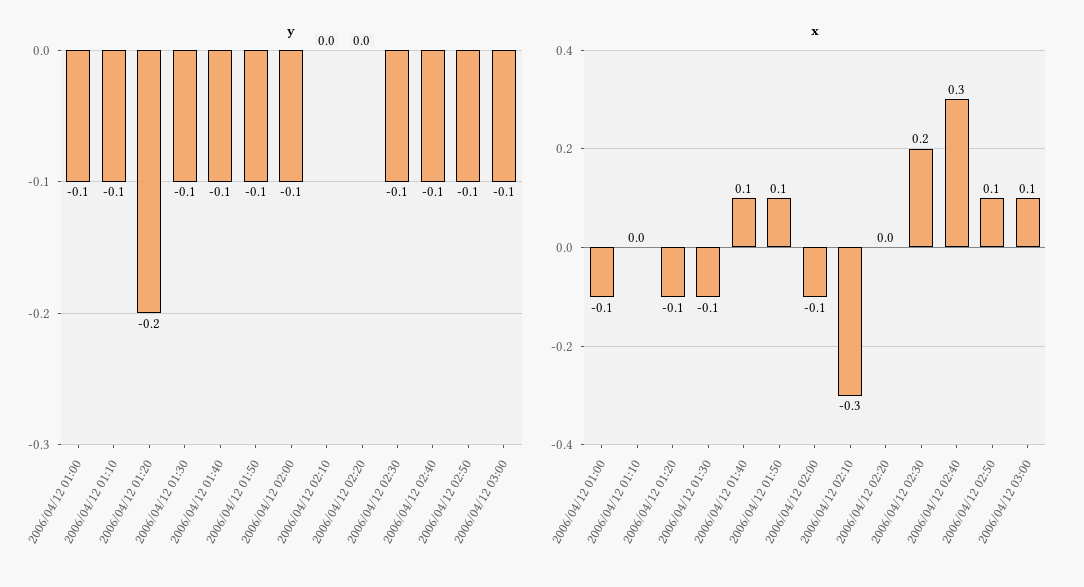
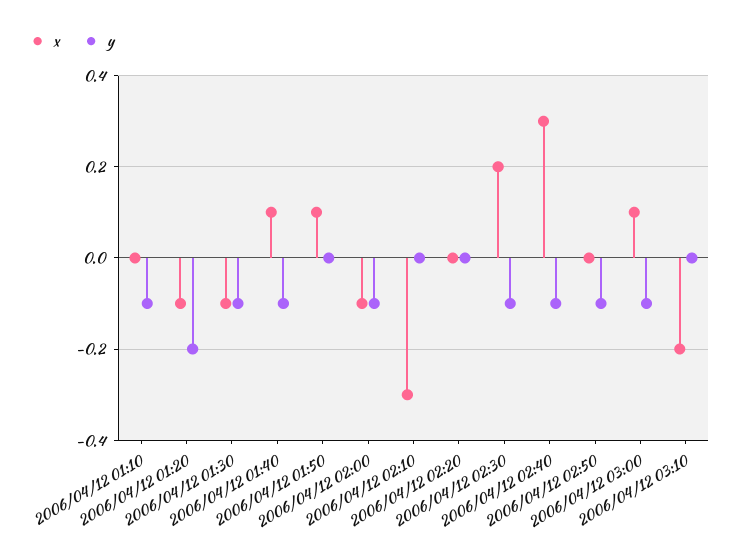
y, 2006/04/12 01:00: -0.1 -> none
y, 2006/04/12 01:50: -0.1 -> 0
x, 2006/04/12 01:00: -0.1 -> none
x, 2006/04/12 02:50: 0.1 -> 0
x, 2006/04/12 03:10: none -> -0.2
y, 2006/04/12 03:10: none -> 0

